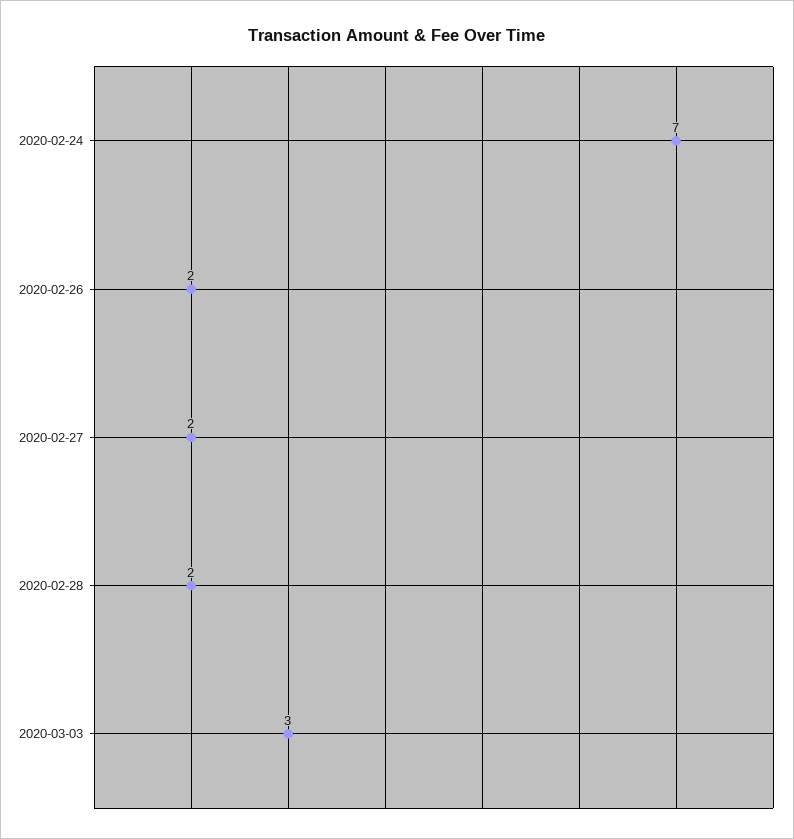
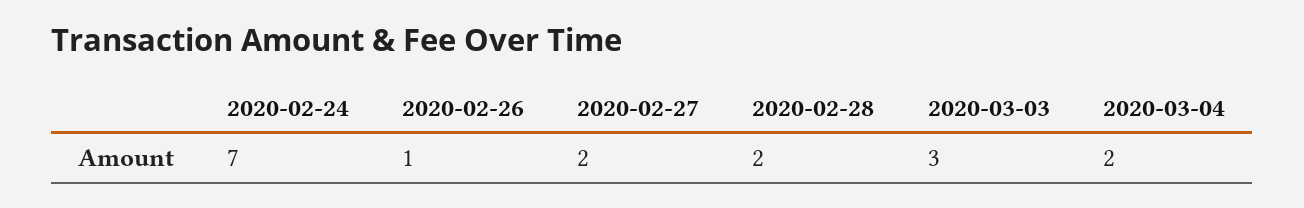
2020-02-26: 2 -> 1
2020-03-04: none -> 2

